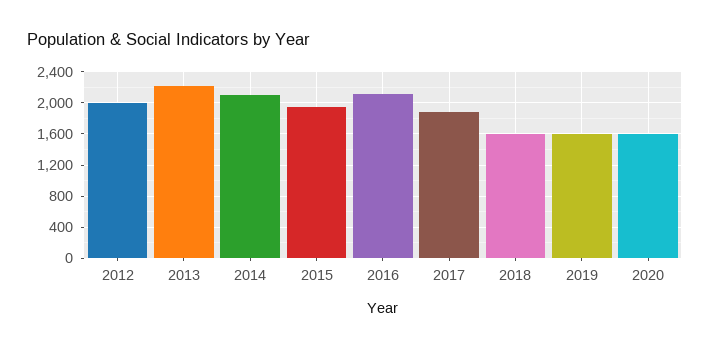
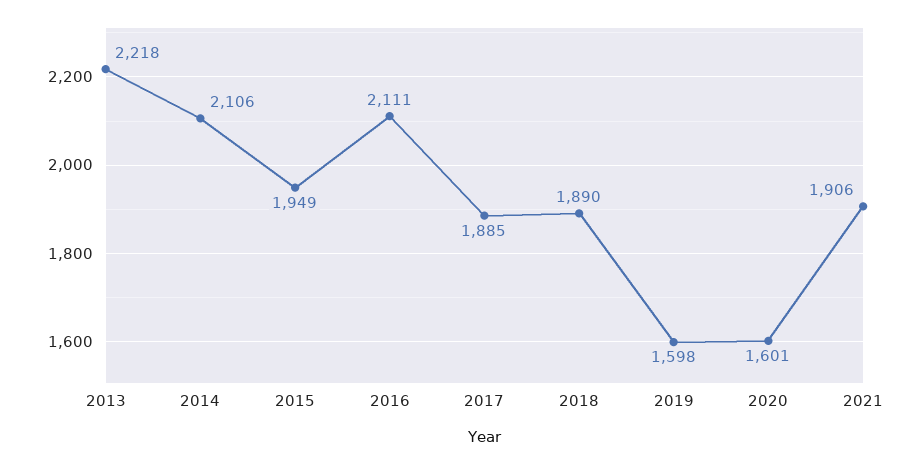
2012: 2000 -> none
2018: 1600 -> 1890
2021: none -> 1906

